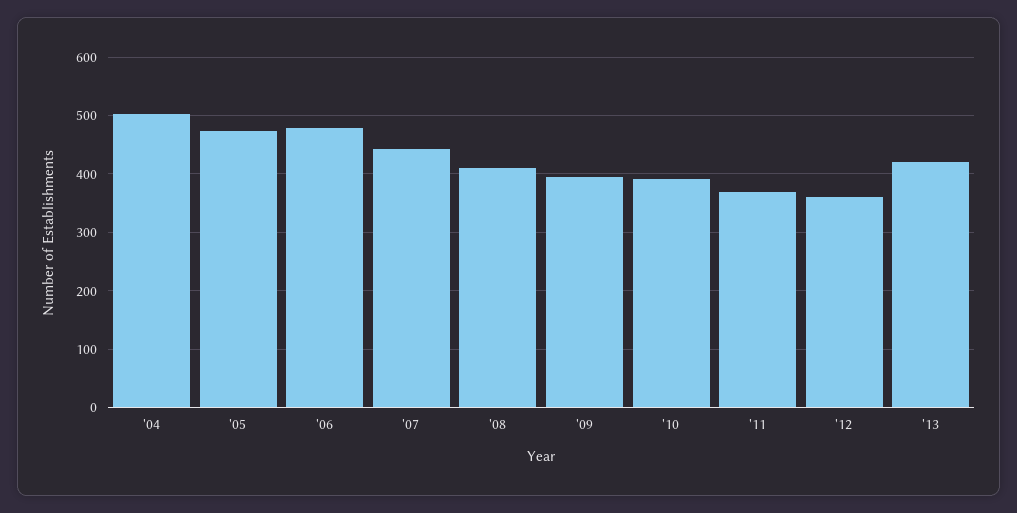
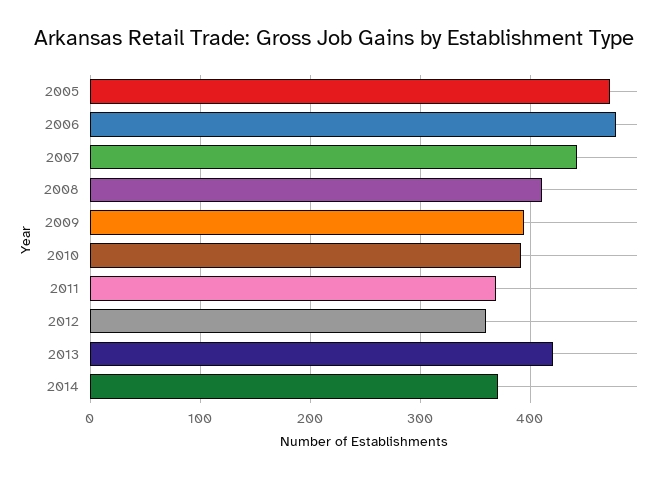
'04: 500 -> none
2014: none -> 370

